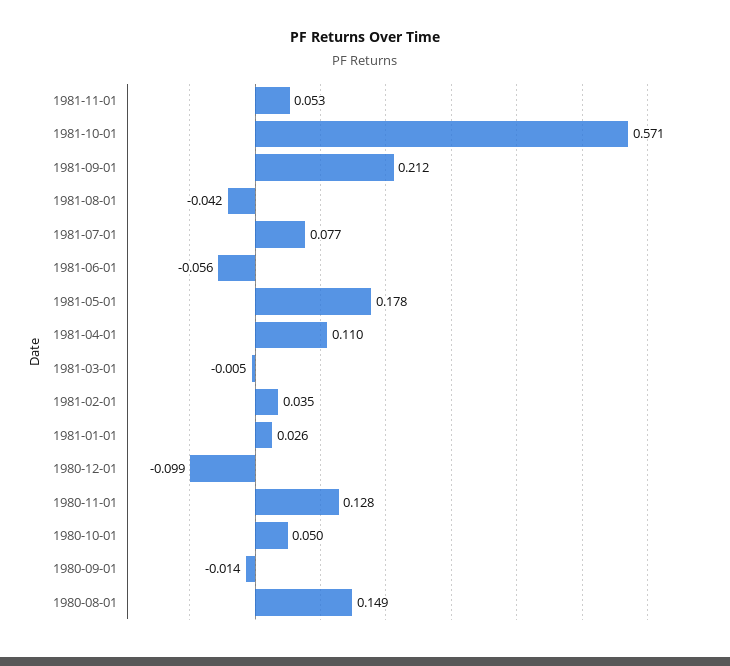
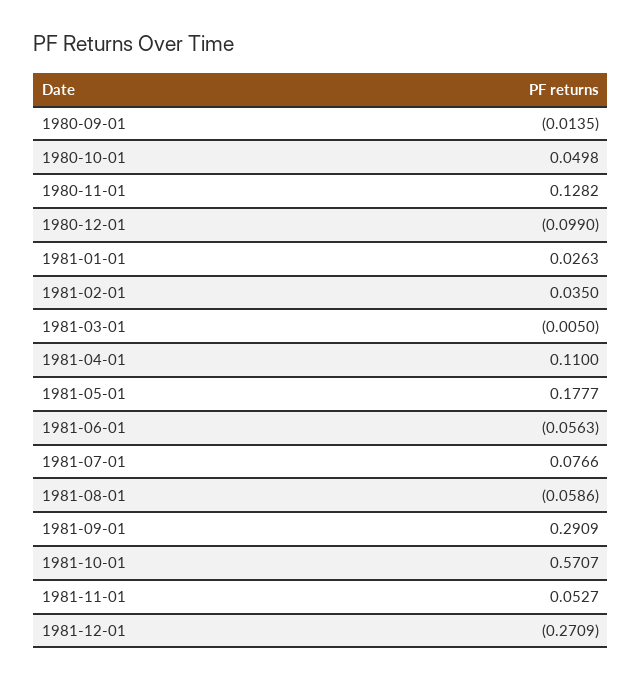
1981-09-01: 0.212 -> 0.2909
1981-08-01: -0.042 -> -0.0586
1980-08-01: 0.149 -> none
1981-12-01: none -> -0.2709

